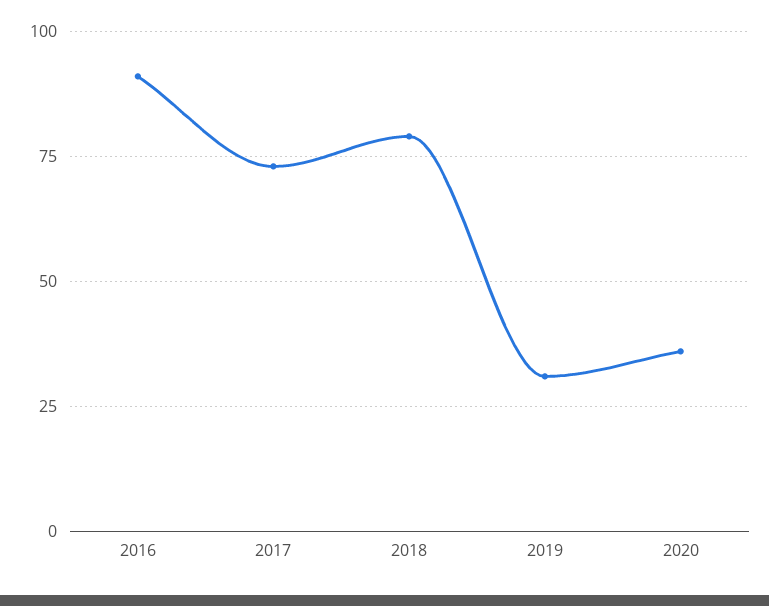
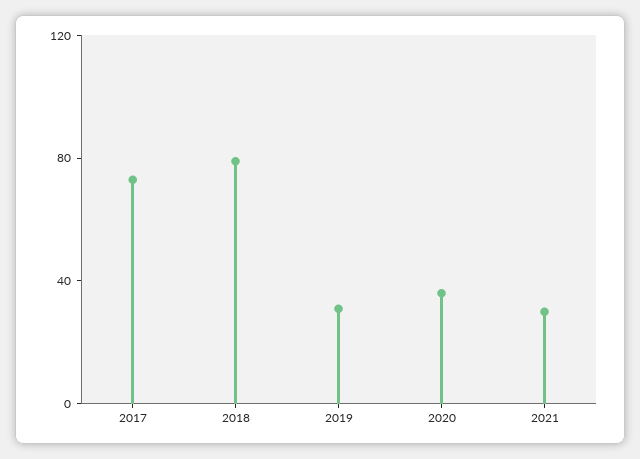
2016: 90 -> none
2021: none -> 30

